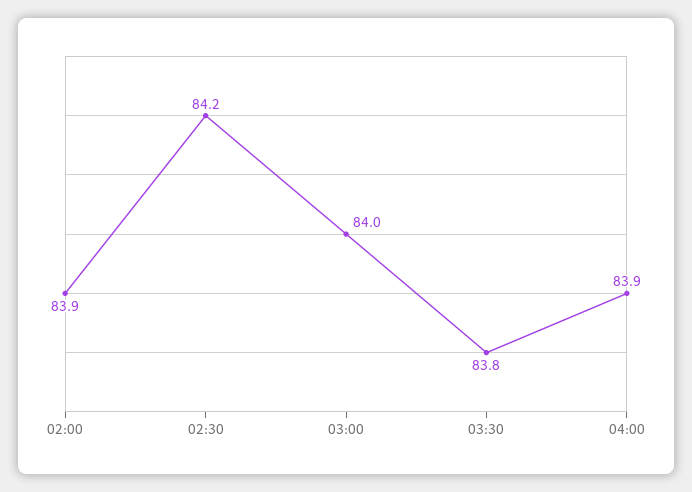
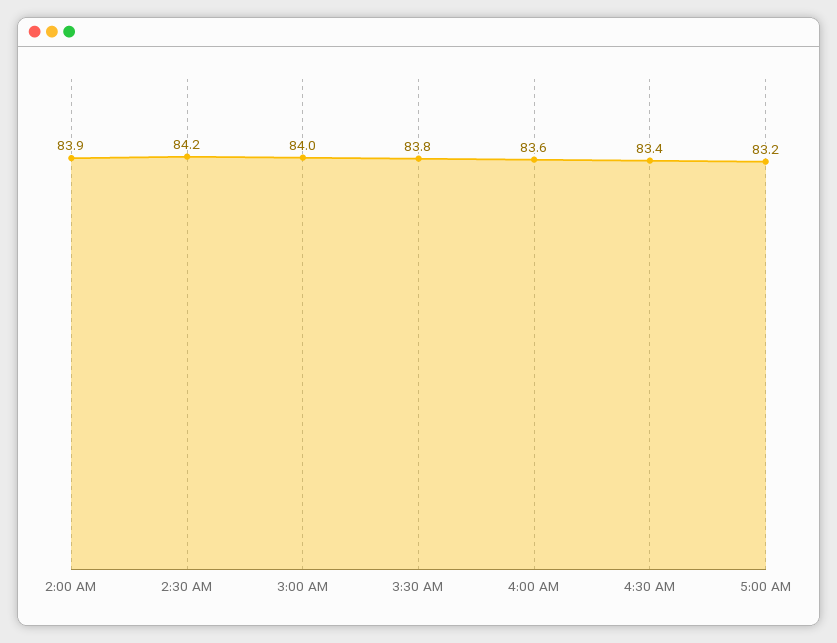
04:00: 83.9 -> 83.6
4:30 AM: none -> 83.4
5:00 AM: none -> 83.2

